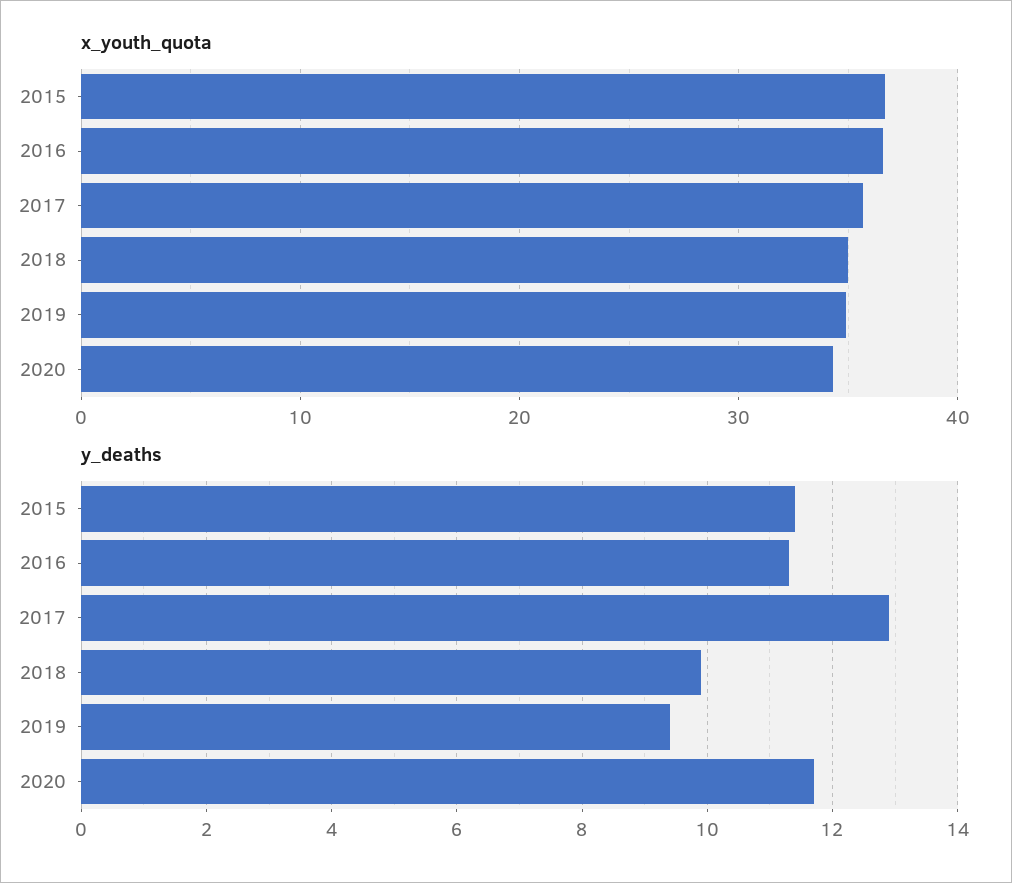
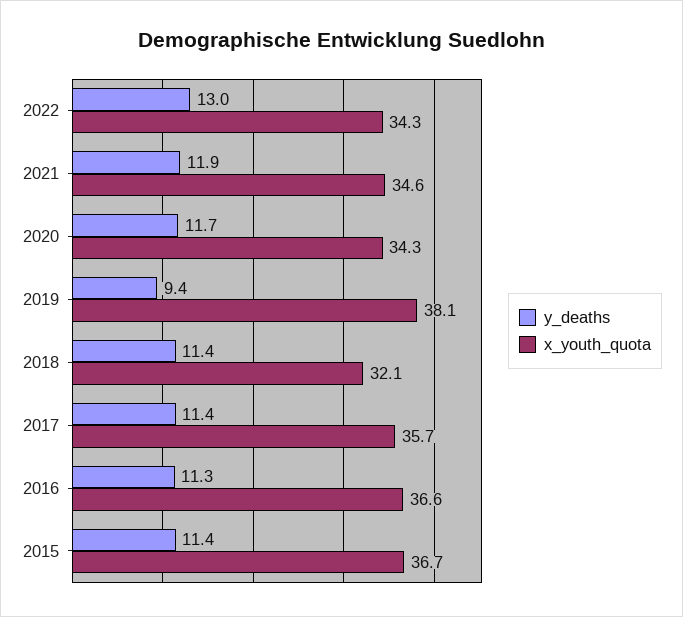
x_youth_quota, 2018: 35 -> 32.1
x_youth_quota, 2019: 35 -> 38.1
y_deaths, 2017: 13 -> 11.4
y_deaths, 2018: 10 -> 11.4
y_deaths, 2022: none -> 13
x_youth_quota, 2022: none -> 34.3
y_deaths, 2021: none -> 11.9
x_youth_quota, 2021: none -> 34.6

